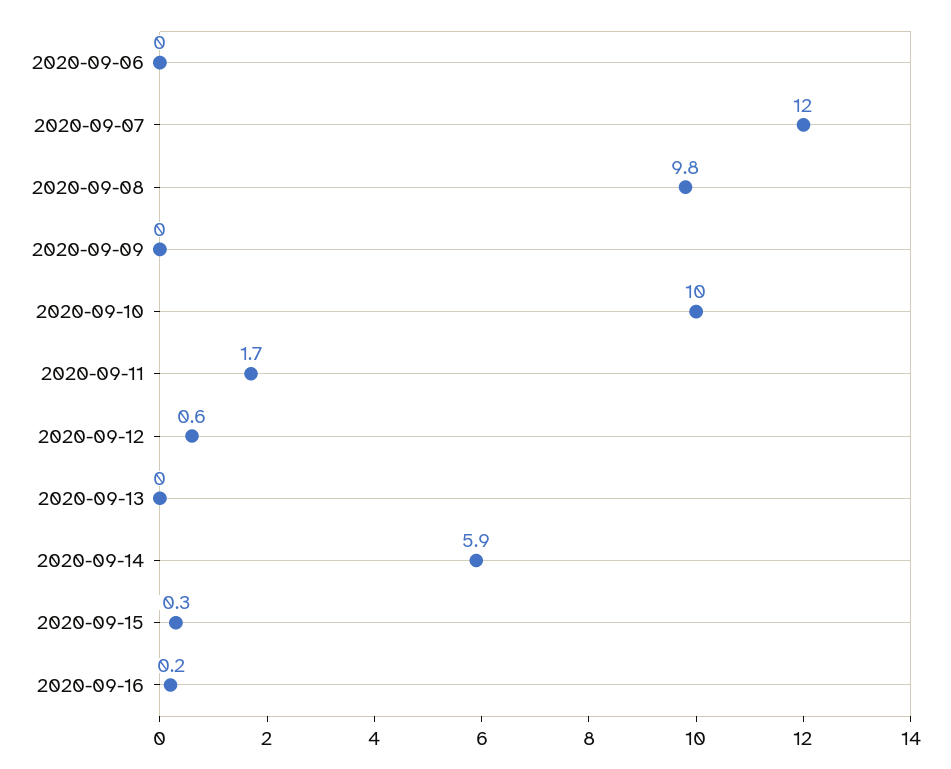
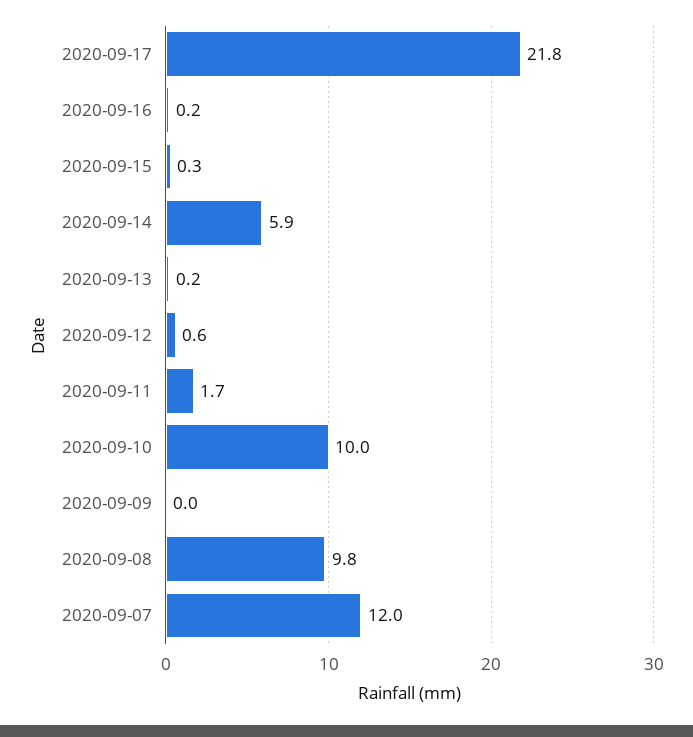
2020-09-06: 0 -> none
2020-09-13: 0 -> 0.2
2020-09-17: none -> 21.8

